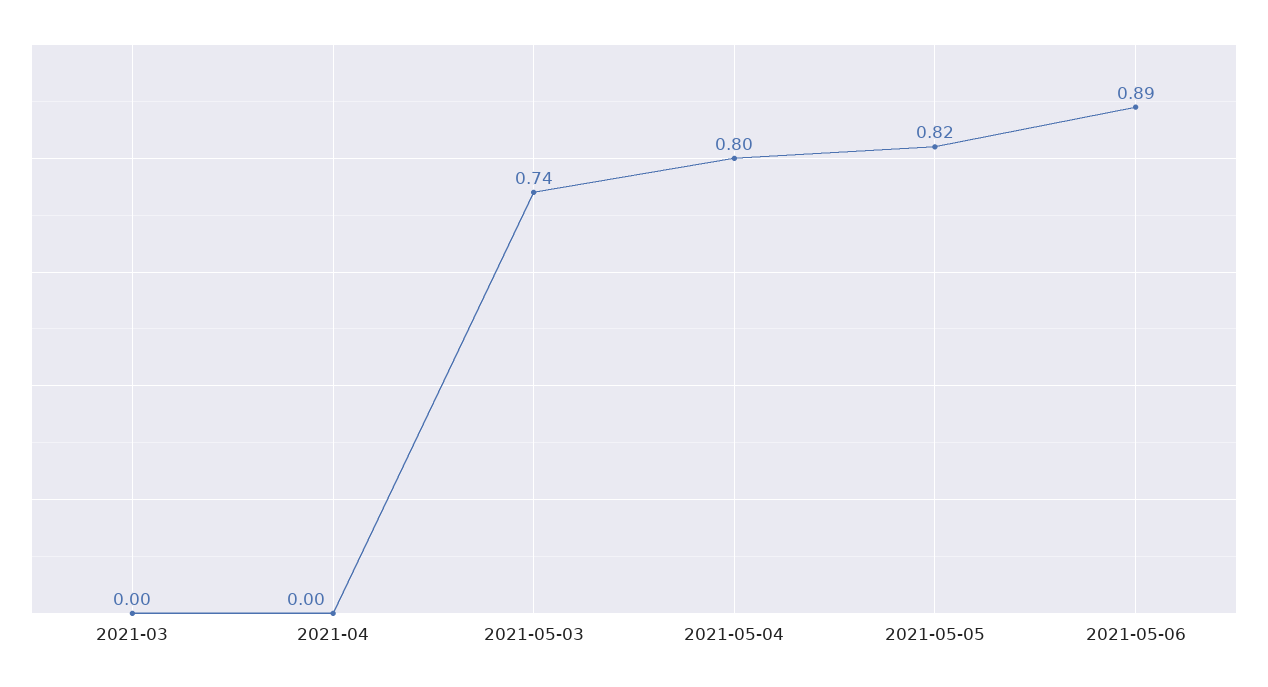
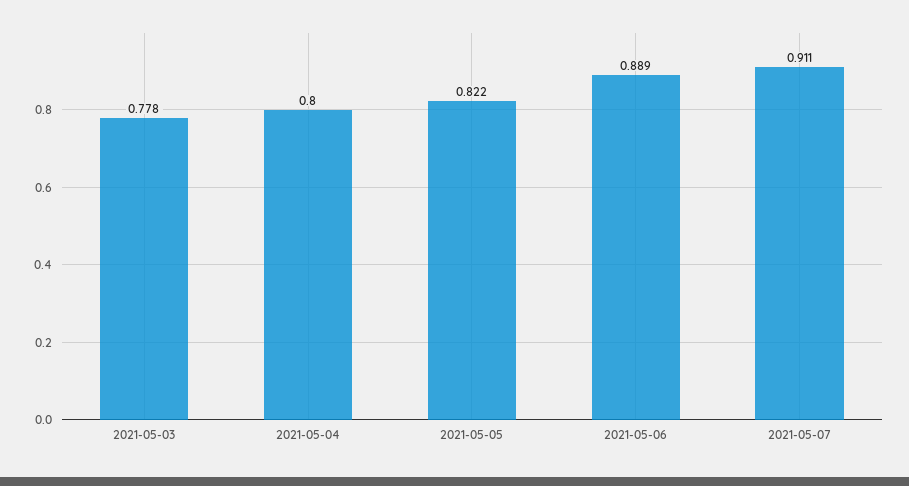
2021-03: 0 -> none
2021-04: 0 -> none
2021-05-03: 0.74 -> 0.778
2021-05-07: none -> 0.911

